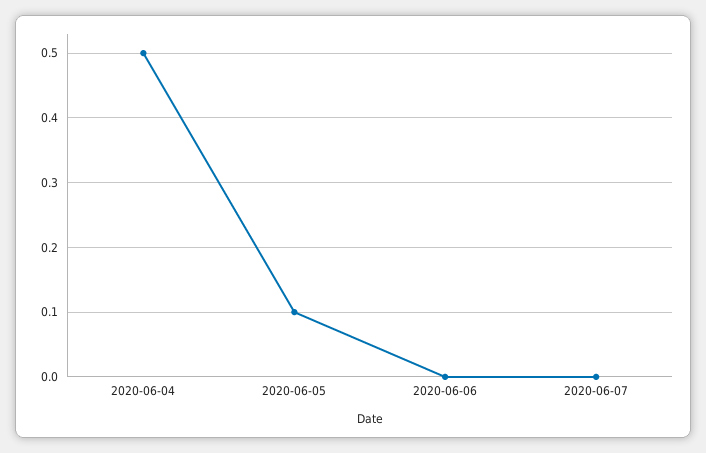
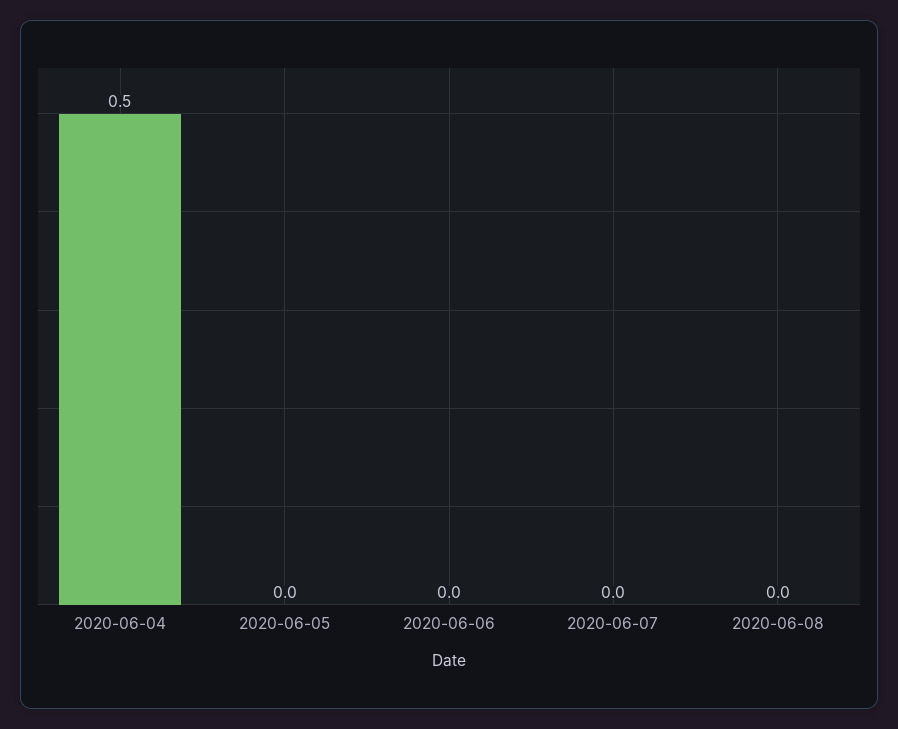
2020-06-05: 0.1 -> 0
2020-06-08: none -> 0

